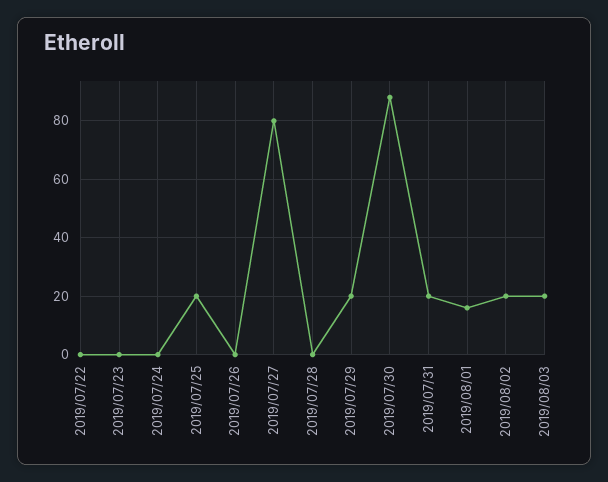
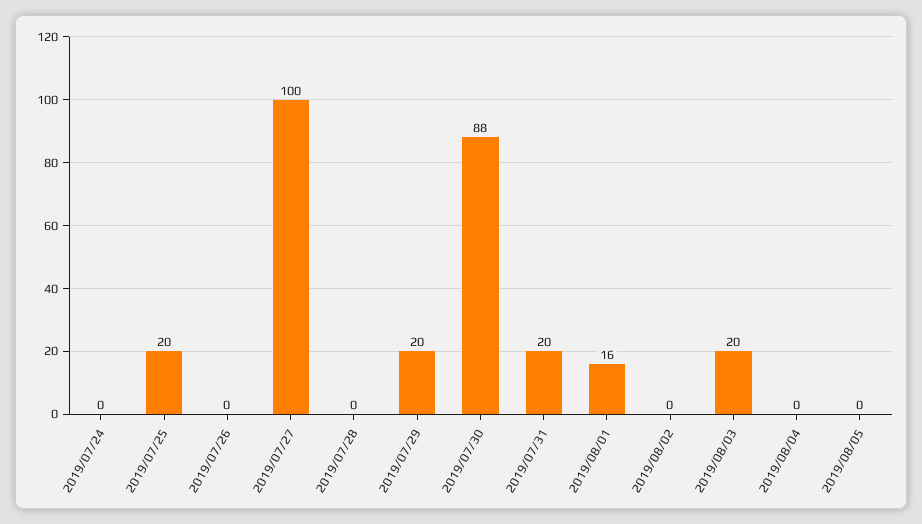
2019/07/22: 0 -> none
2019/07/23: 0 -> none
2019/07/27: 80 -> 100
2019/08/02: 20 -> 0
2019/08/04: none -> 0
2019/08/05: none -> 0

